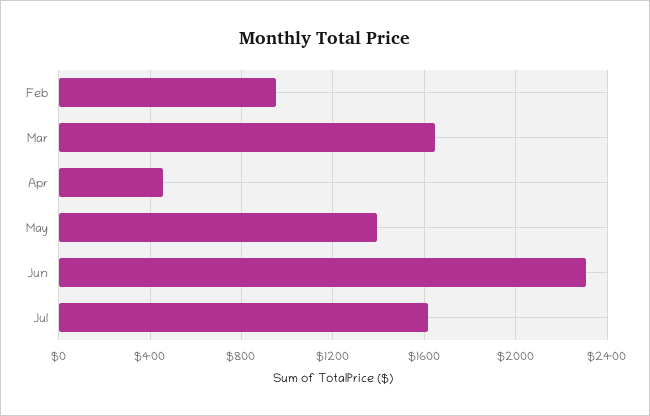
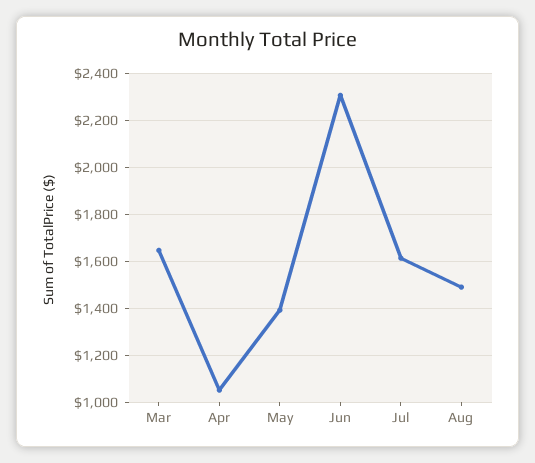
Feb: 950 -> none
Apr: 450 -> 1050
Aug: none -> 1500

